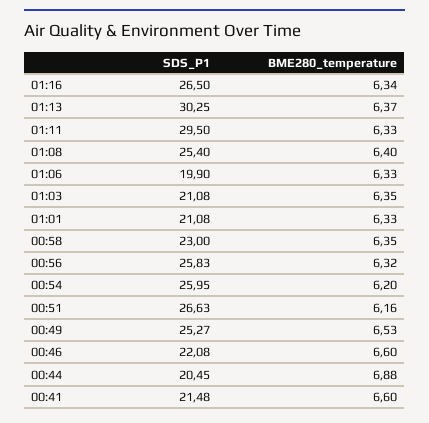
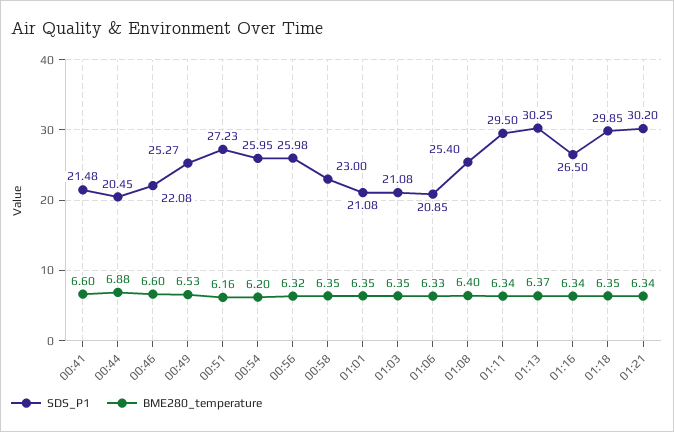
BME280_temperature, 01:11: 6.33 -> 6.34
SDS_P1, 01:06: 19.9 -> 20.85
BME280_temperature, 01:01: 6.33 -> 6.35
SDS_P1, 00:56: 25.83 -> 25.98
SDS_P1, 00:51: 26.63 -> 27.23
SDS_P1, 01:18: none -> 29.85
BME280_temperature, 01:18: none -> 6.35
SDS_P1, 01:21: none -> 30.2
BME280_temperature, 01:21: none -> 6.34

